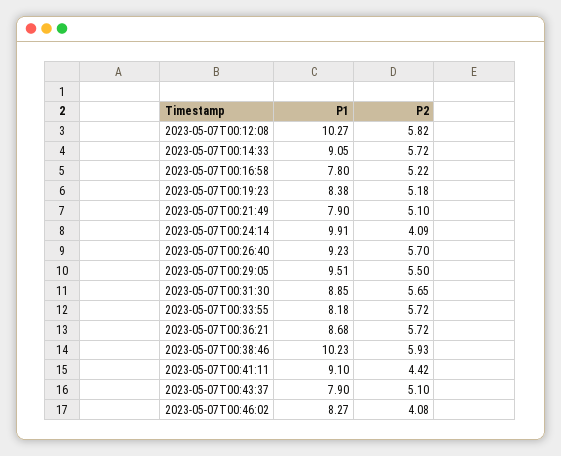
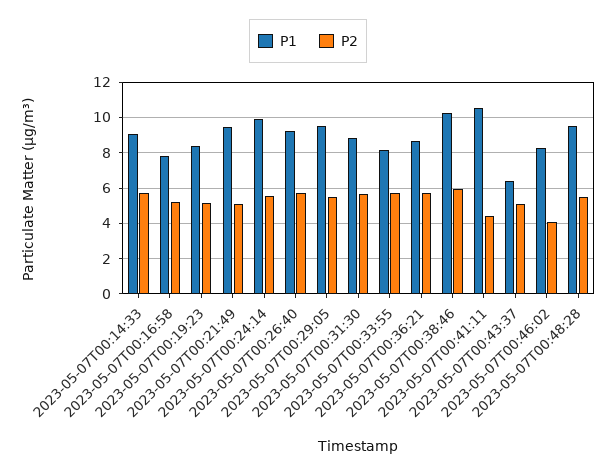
P1, 2023-05-07T00:12:08: 10.27 -> none
P2, 2023-05-07T00:12:08: 5.82 -> none
P1, 2023-05-07T00:21:49: 7.9 -> 9.5
P2, 2023-05-07T00:24:14: 4.09 -> 5.5
P1, 2023-05-07T00:41:11: 9.1 -> 10.5
P1, 2023-05-07T00:43:37: 7.9 -> 6.5
P1, 2023-05-07T00:48:28: none -> 9.5
P2, 2023-05-07T00:48:28: none -> 5.5

